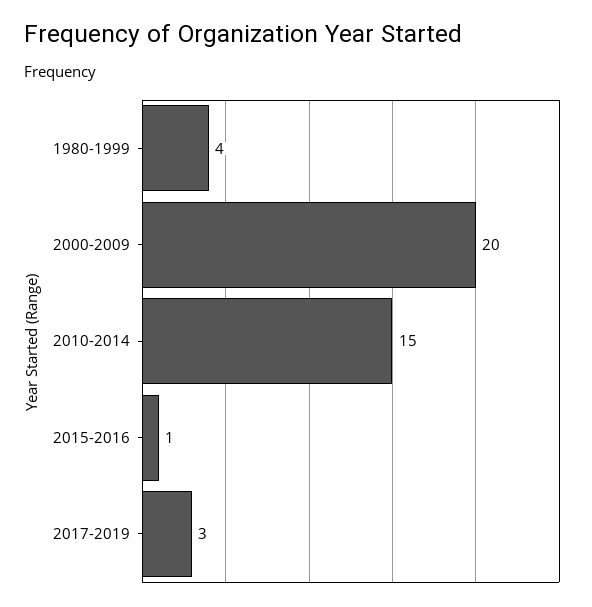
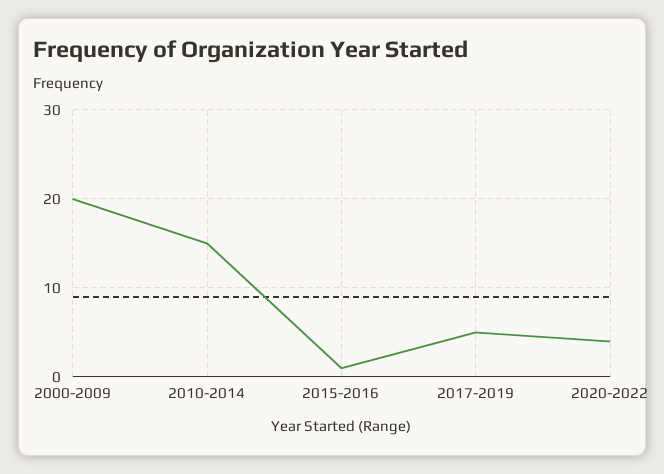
1980-1999: 4 -> none
2017-2019: 3 -> 5
2020-2022: none -> 4

